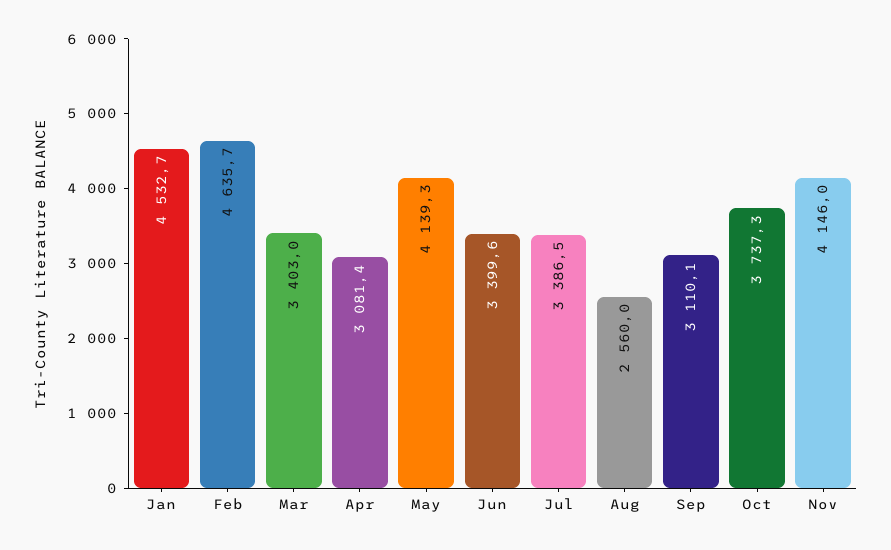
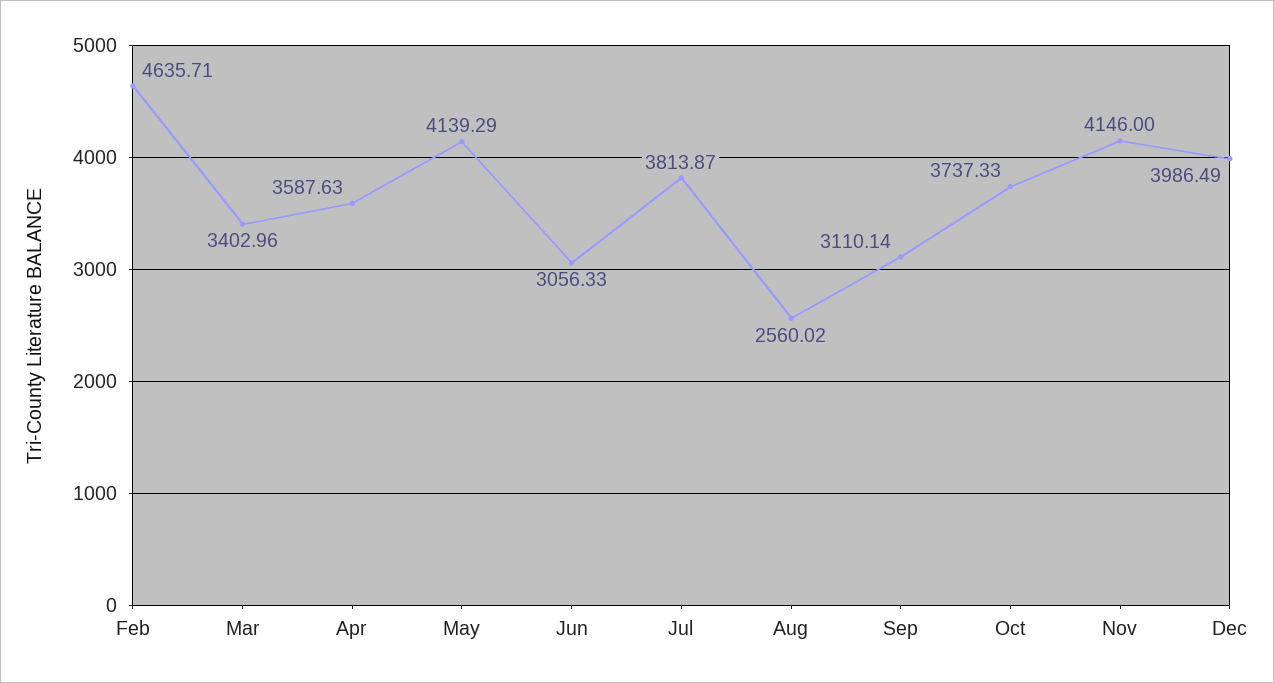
Jan: 4532.7 -> none
Apr: 3081.4 -> 3587.63
Jun: 3399.6 -> 3056.33
Jul: 3386.5 -> 3813.87
Dec: none -> 3986.49

